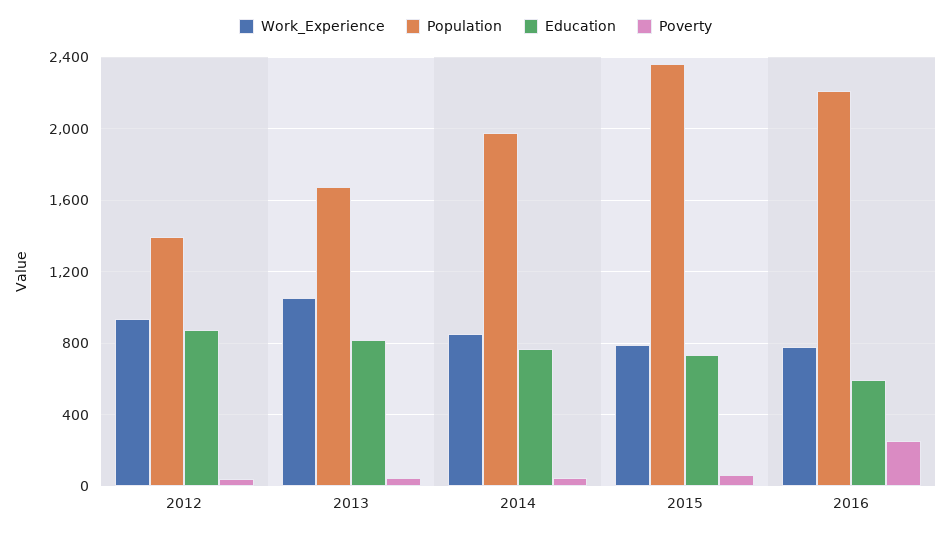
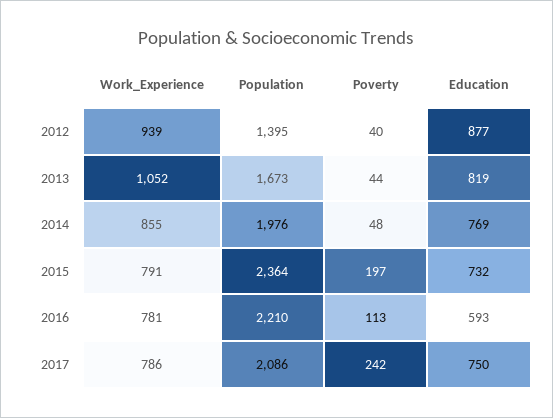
Poverty, 2015: 50 -> 197
Poverty, 2016: 250 -> 113
Work_Experience, 2017: none -> 786
Population, 2017: none -> 2086
Poverty, 2017: none -> 242
Education, 2017: none -> 750

